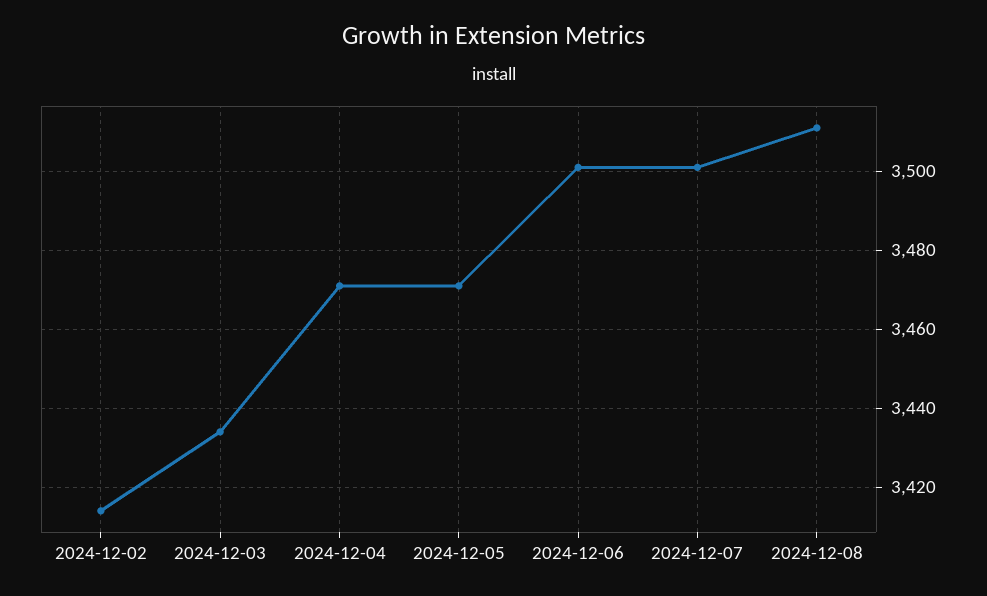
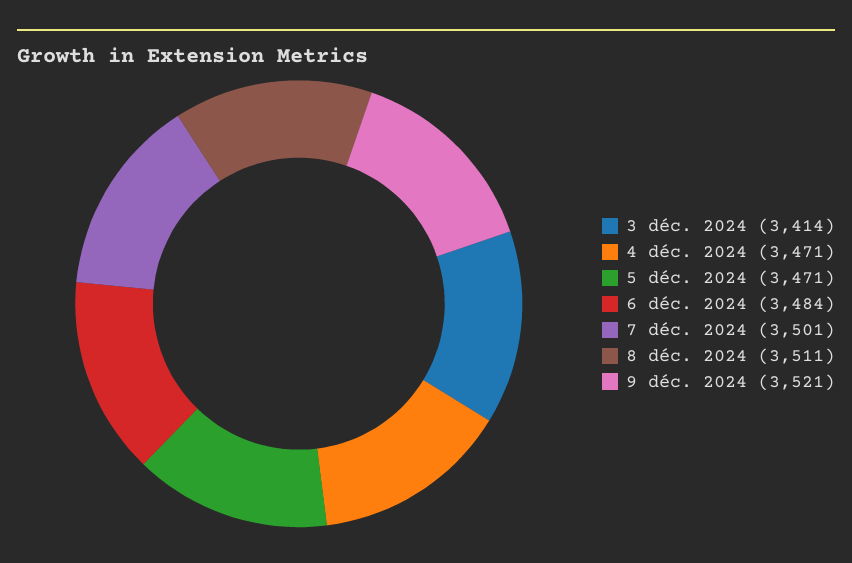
2024-12-02: 3415 -> none
2024-12-03: 3435 -> 3414
2024-12-06: 3500 -> 3484
9 déc. 2024: none -> 3521

